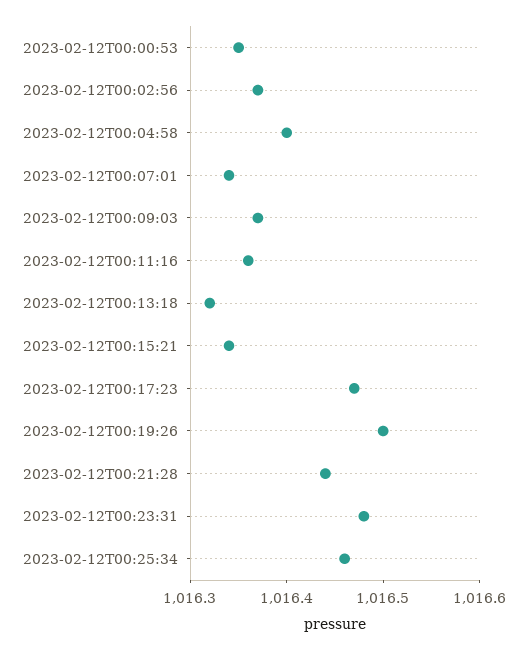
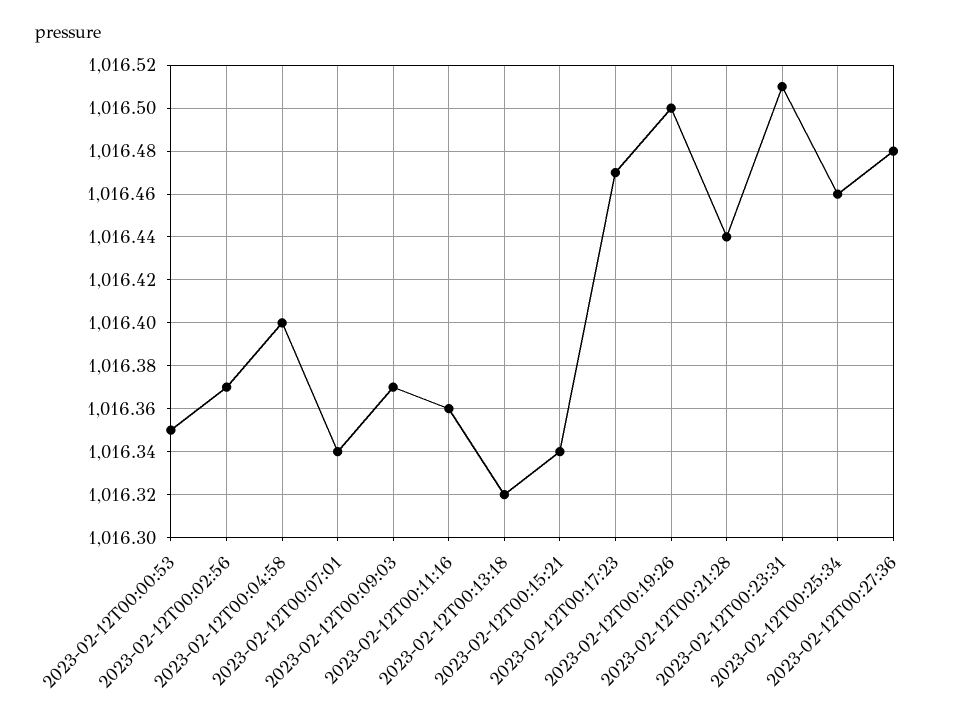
2023-02-12T00:23:31: 1016.48 -> 1016.51
2023-02-12T00:27:36: none -> 1016.48

